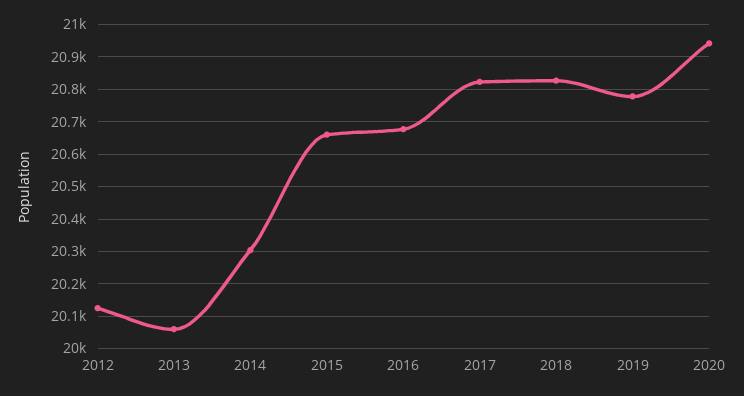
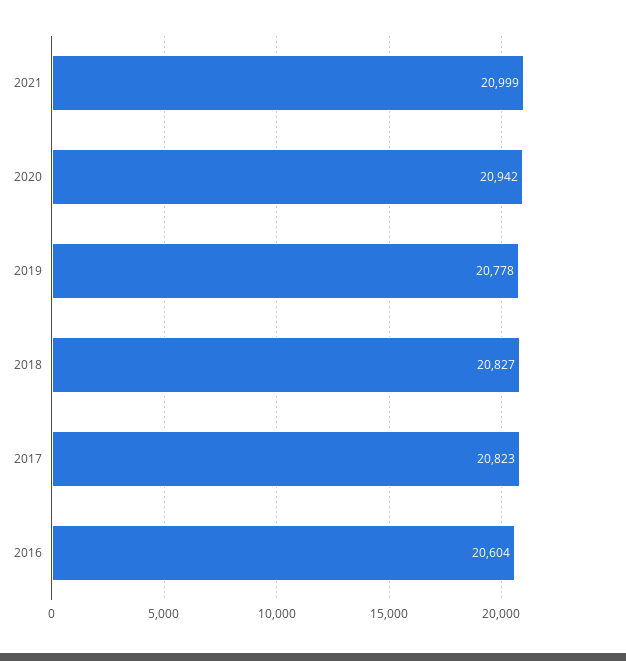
2012: 20120 -> none
2013: 20060 -> none
2014: 20300 -> none
2015: 20660 -> none
2016: 20680 -> 20604
2021: none -> 20999

